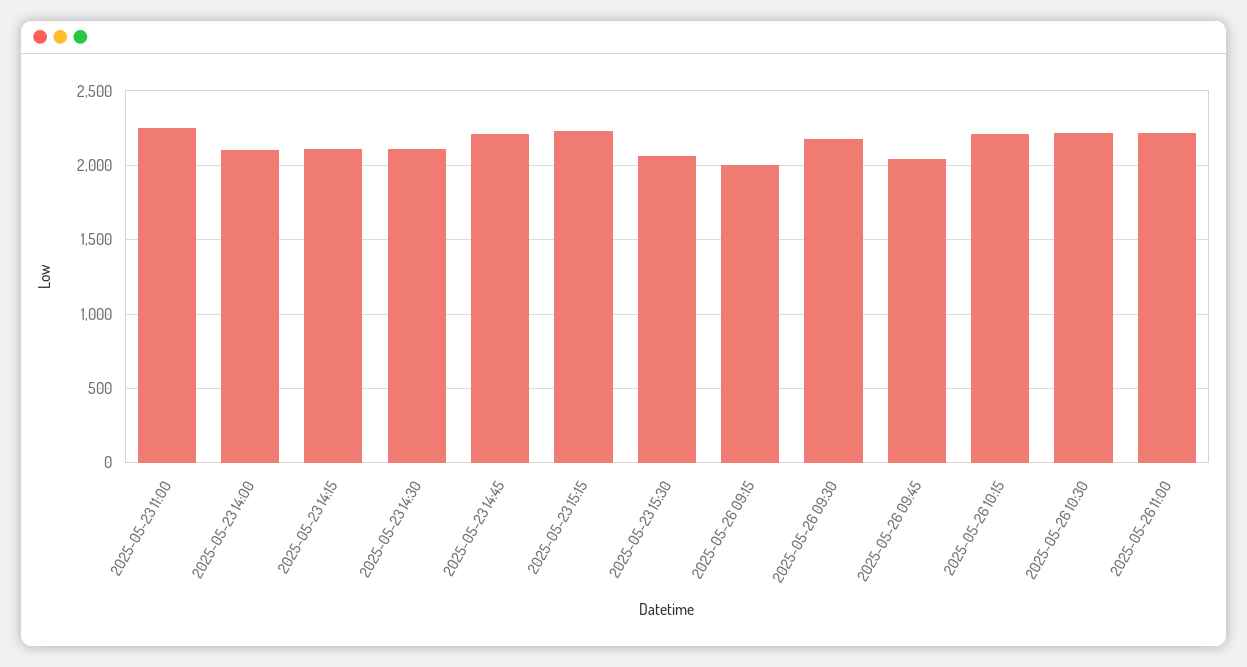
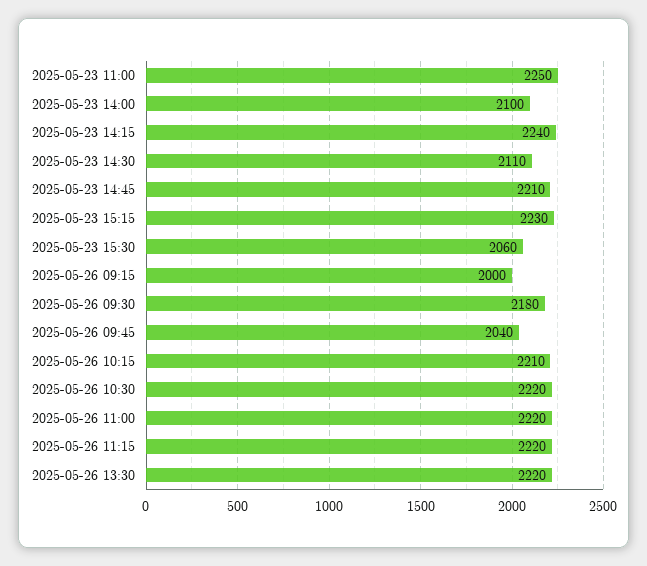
2025-05-23 14:15: 2100 -> 2240
2025-05-26 11:15: none -> 2220
2025-05-26 13:30: none -> 2220

